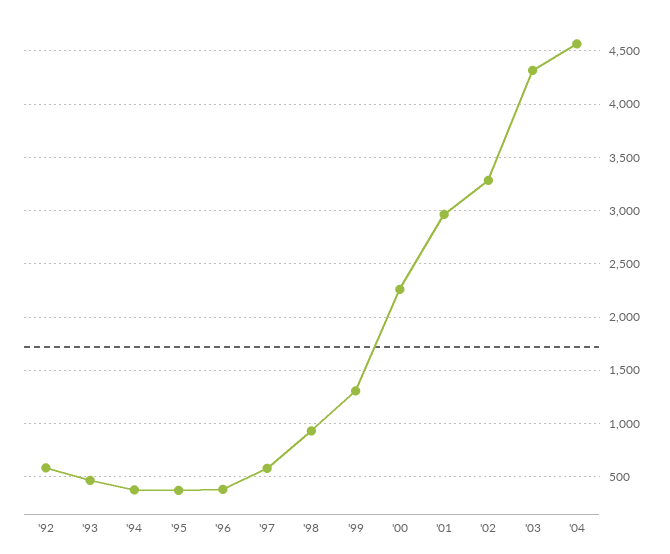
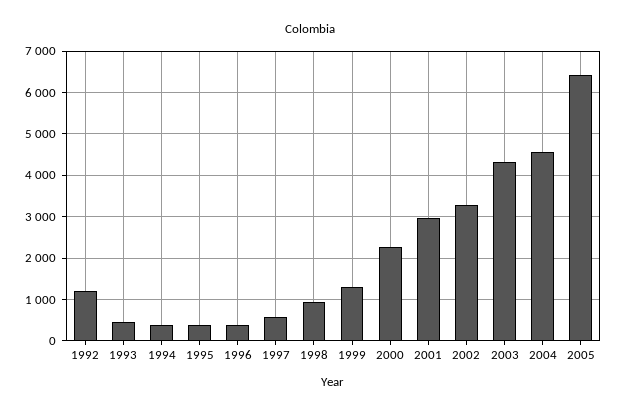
'92: 600 -> 1200
2005: none -> 6400

